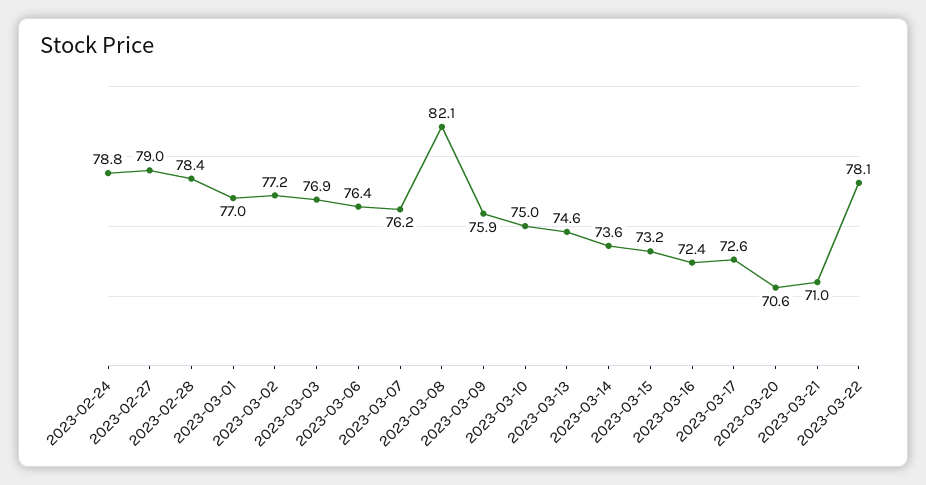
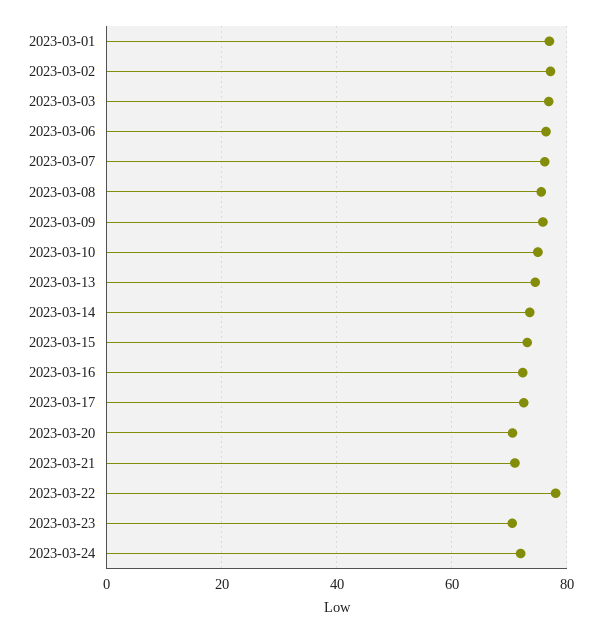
2023-02-24: 78.8 -> none
2023-02-27: 79 -> none
2023-02-28: 78.4 -> none
2023-03-08: 82.1 -> 76
2023-03-23: none -> 70
2023-03-24: none -> 72

